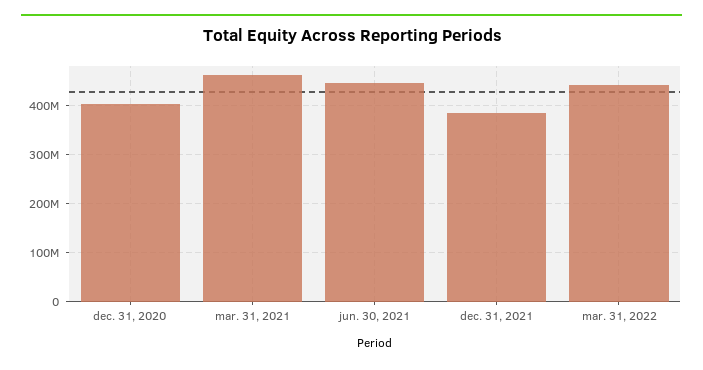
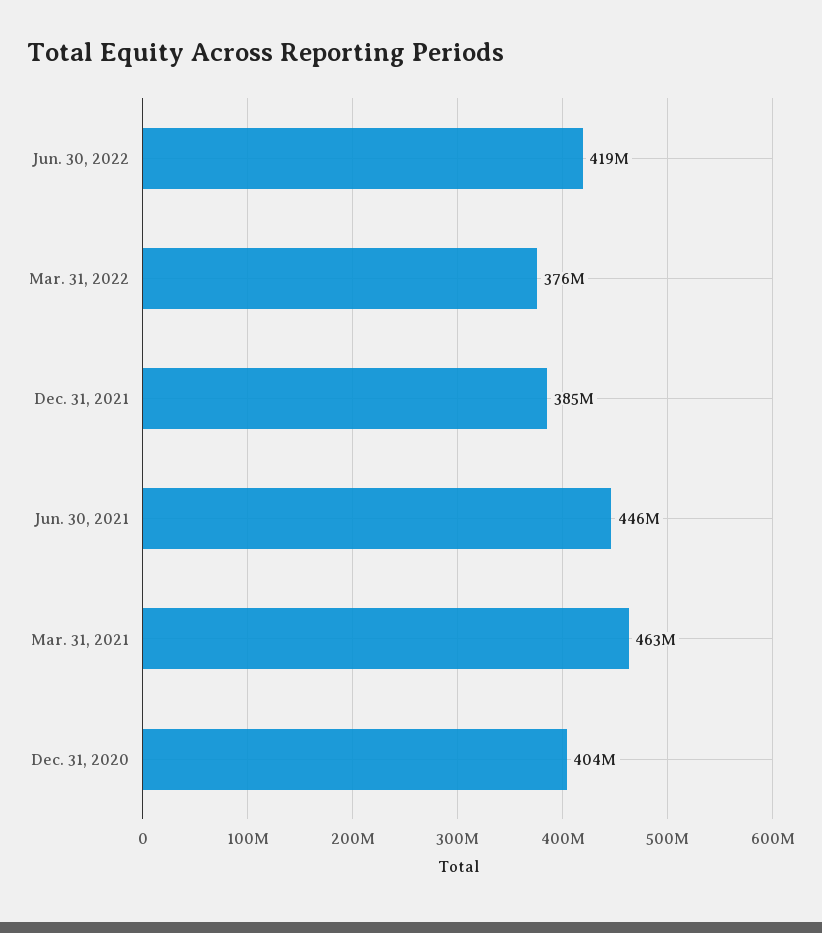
mar. 31, 2022: 440000000 -> 376000000
Jun. 30, 2022: none -> 419000000

